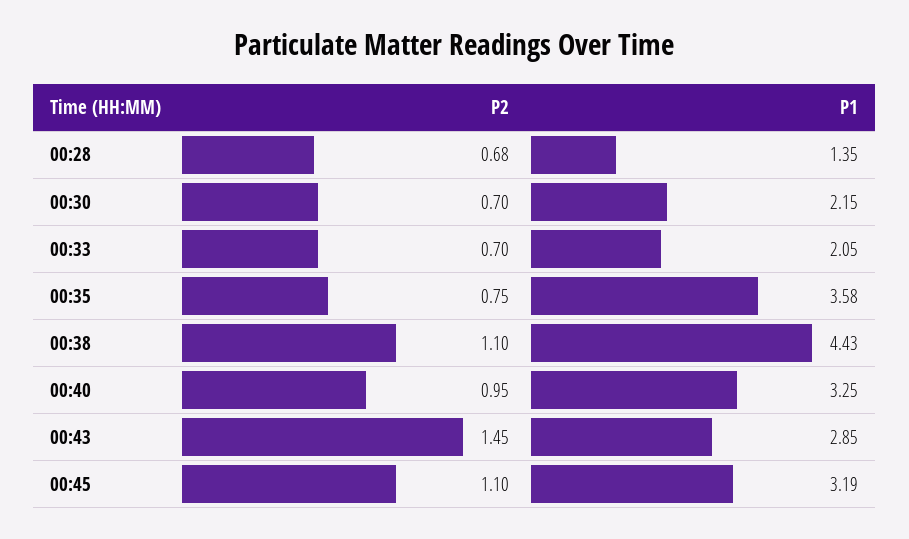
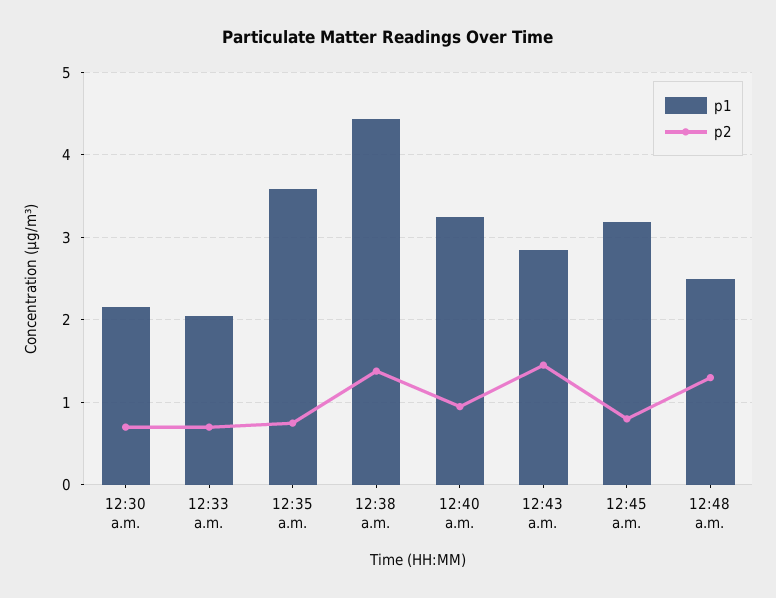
P2, 00:28: 0.68 -> none
P1, 00:28: 1.35 -> none
P2, 00:38: 1.1 -> 1.4
P2, 00:45: 1.1 -> 0.8
P1, 12:48 a.m.: none -> 2.5
P2, 12:48 a.m.: none -> 1.3

